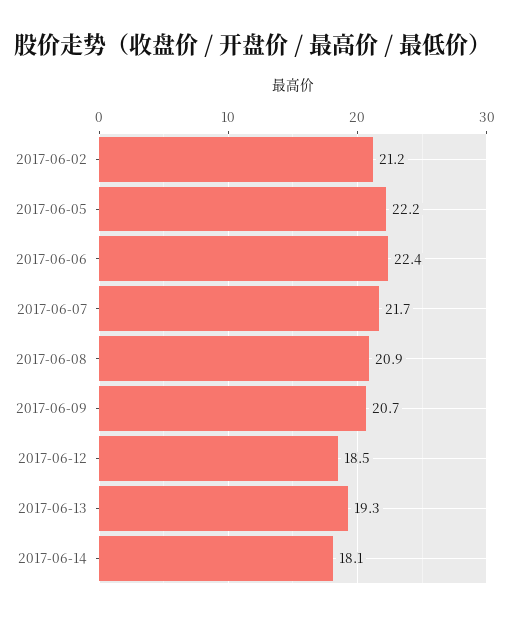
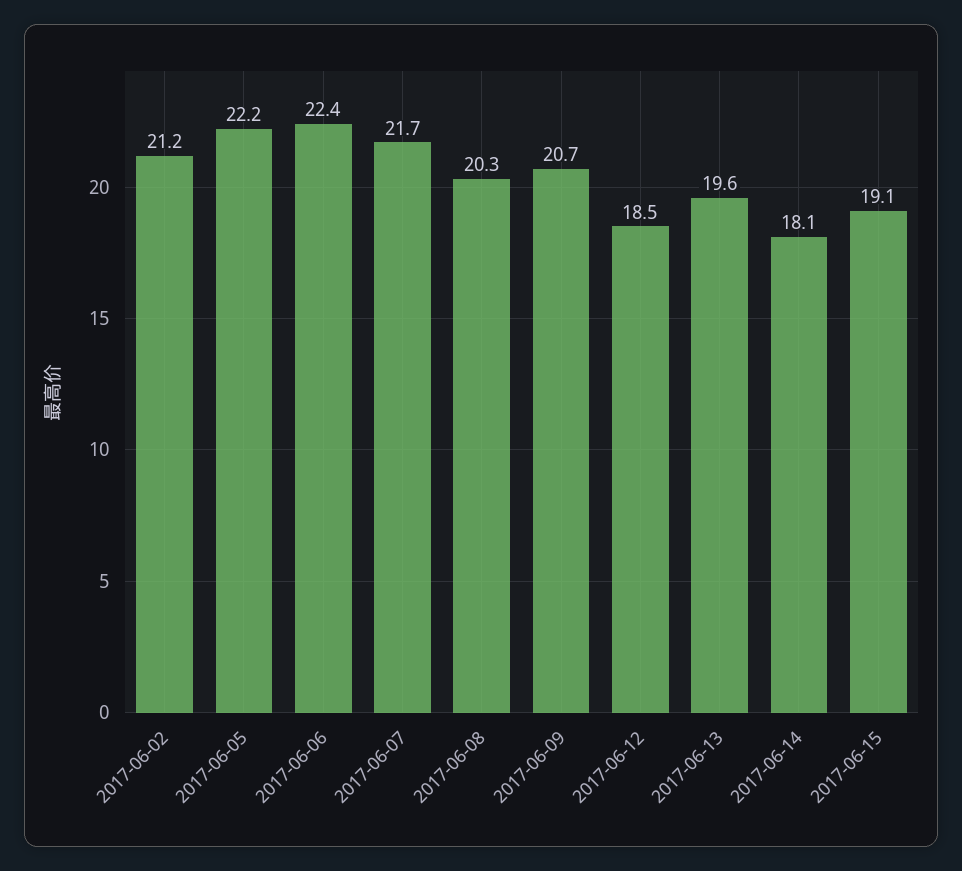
2017-06-08: 20.9 -> 20.3
2017-06-13: 19.3 -> 19.6
2017-06-15: none -> 19.1

